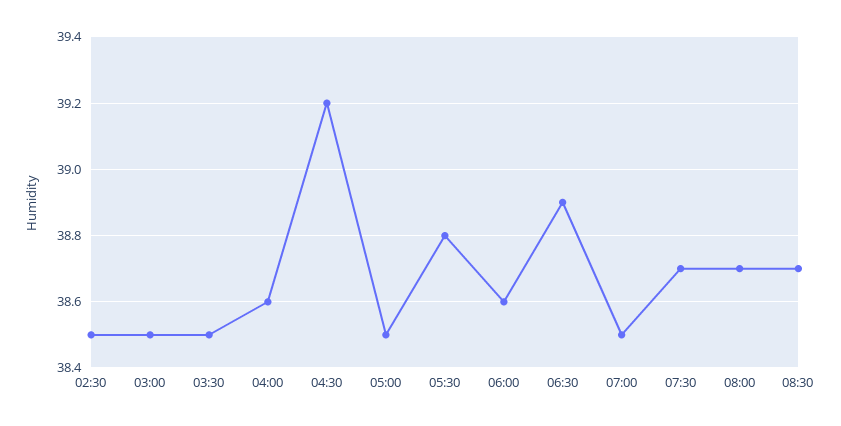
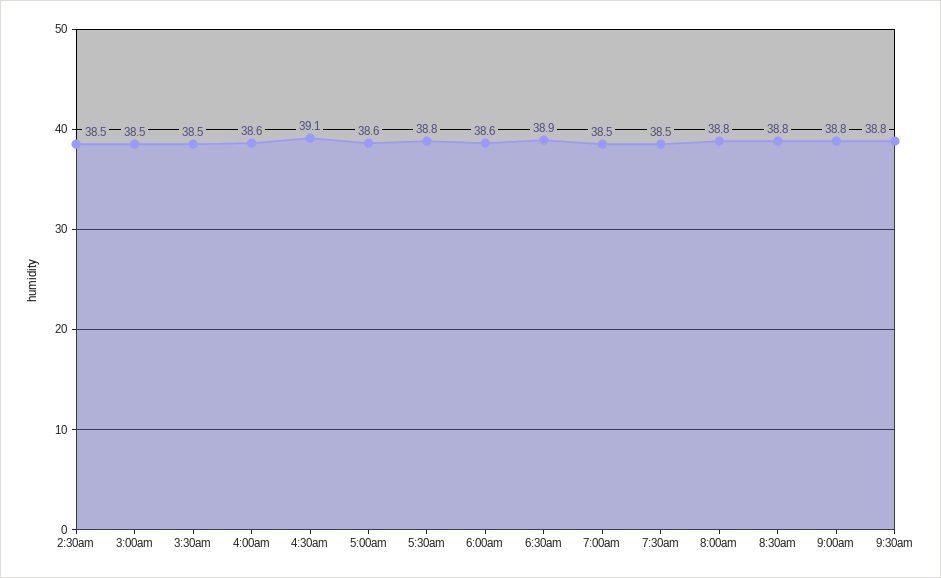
04:30: 39.2 -> 39.1
05:00: 38.5 -> 38.6
07:30: 38.7 -> 38.5
08:00: 38.7 -> 38.8
08:30: 38.7 -> 38.8
9:00am: none -> 38.8
9:30am: none -> 38.8

